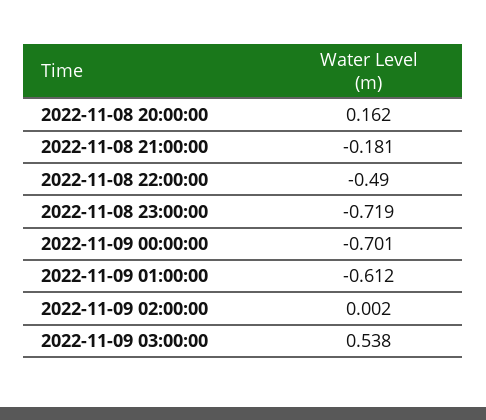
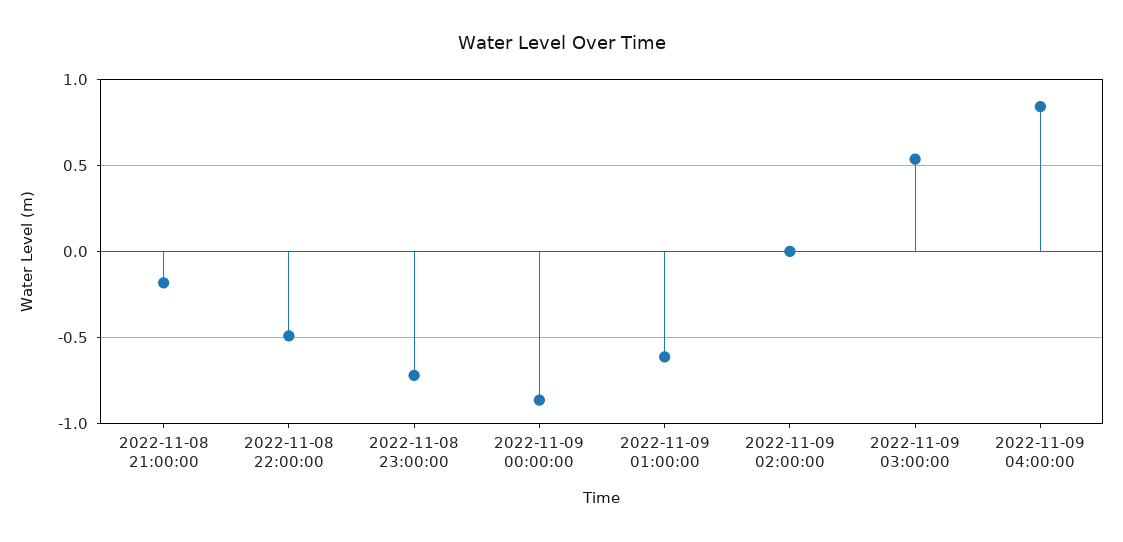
2022-11-08 20:00:00: 0.162 -> none
2022-11-09 00:00:00: -0.701 -> -0.85
2022-11-09 04:00:00: none -> 0.85

